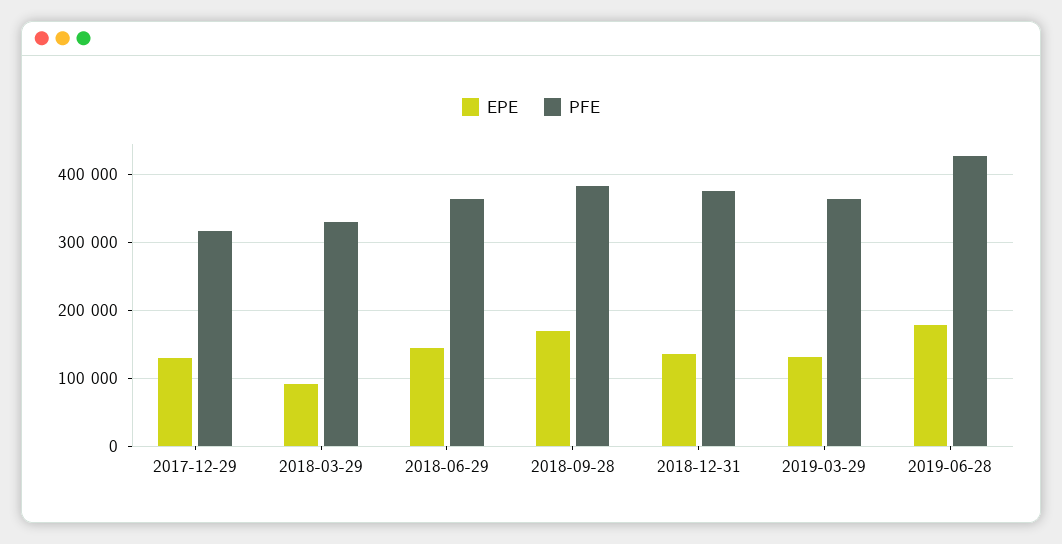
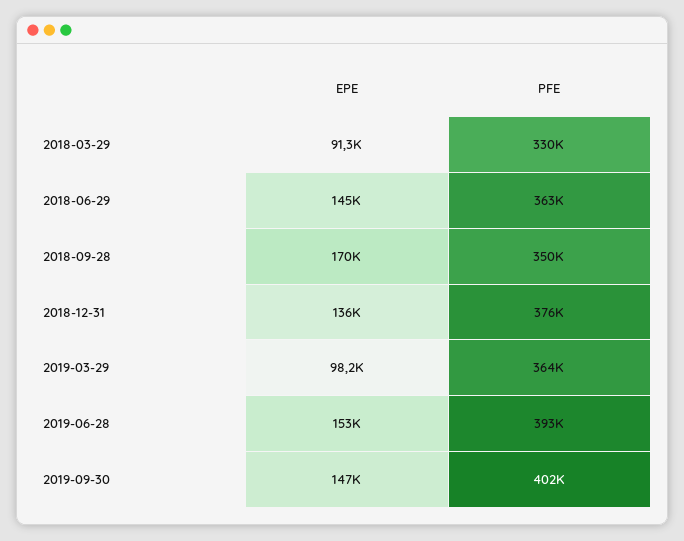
EPE, 2017-12-29: 130000 -> none
PFE, 2017-12-29: 320000 -> none
PFE, 2018-09-28: 380000 -> 350000
EPE, 2019-03-29: 130000 -> 98200
EPE, 2019-06-28: 180000 -> 153000
PFE, 2019-06-28: 430000 -> 393000
EPE, 2019-09-30: none -> 147000
PFE, 2019-09-30: none -> 402000

